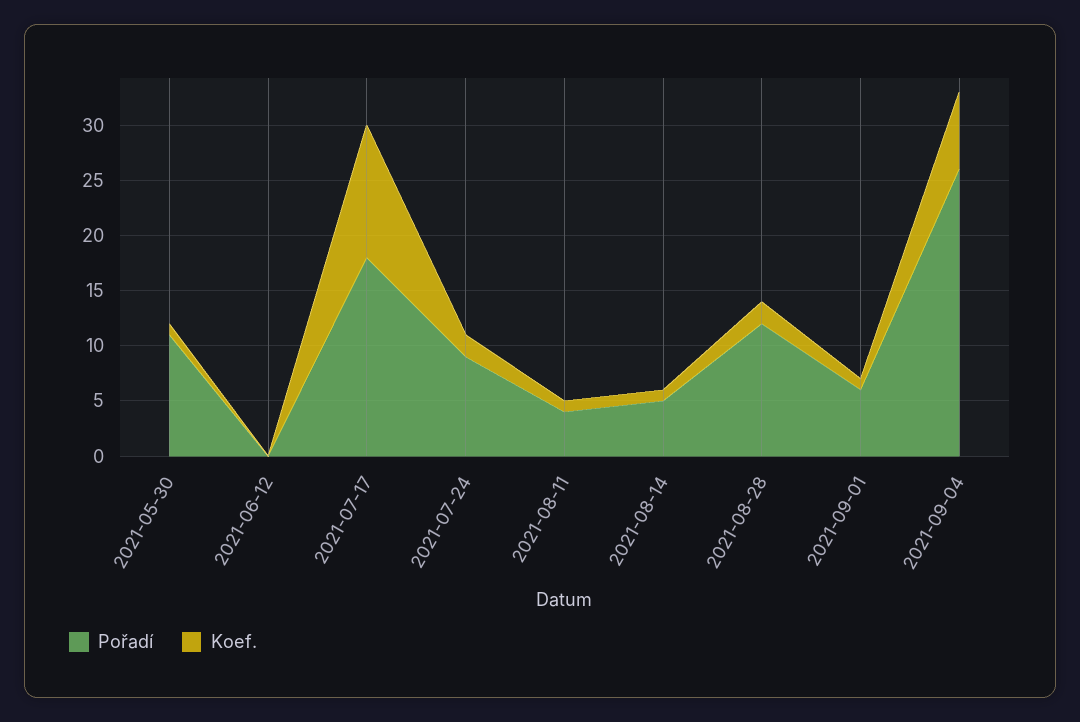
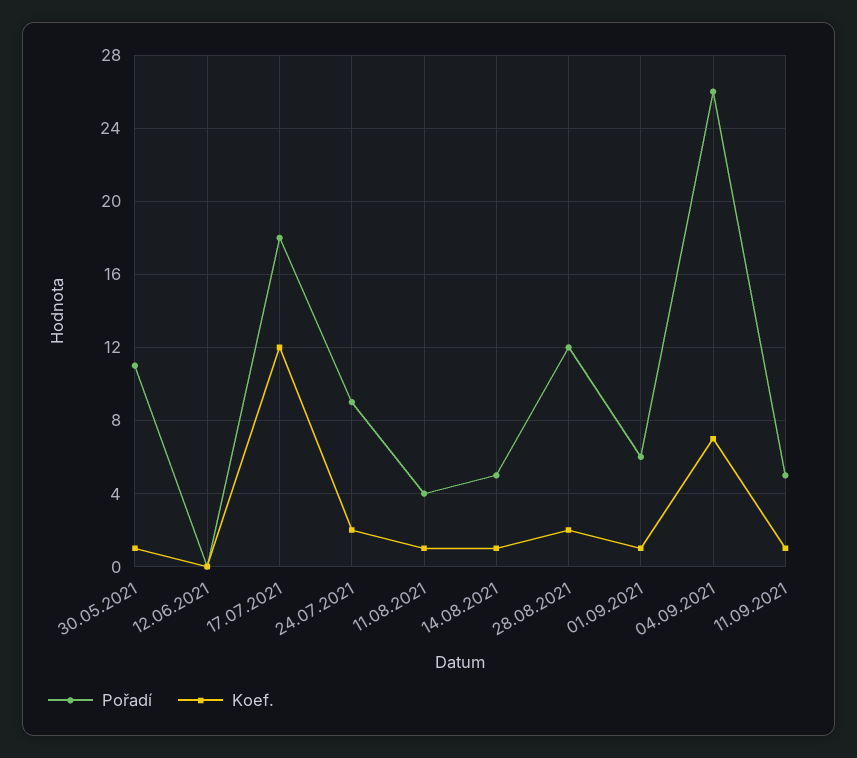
Pořadí, 11.09.2021: none -> 5
Koef., 11.09.2021: none -> 1

